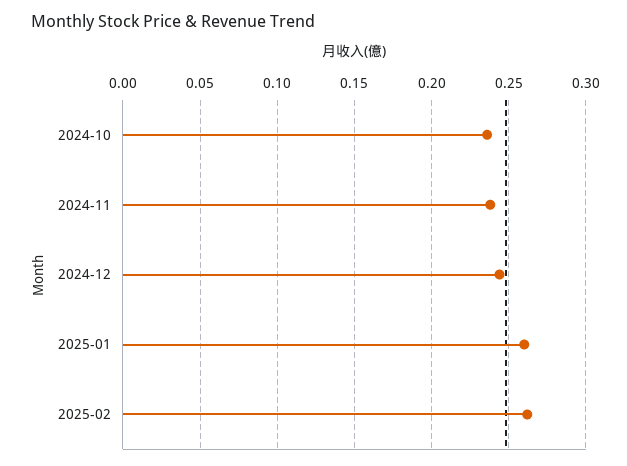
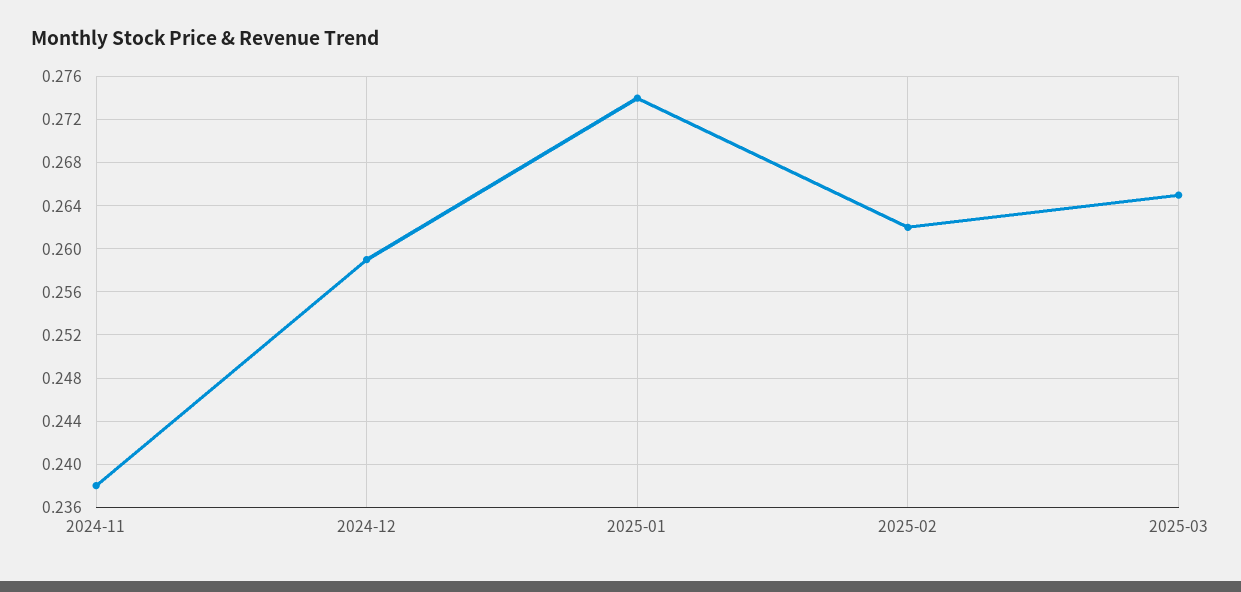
2024-10: 0.235 -> none
2024-12: 0.245 -> 0.259
2025-01: 0.26 -> 0.274
2025-03: none -> 0.265

